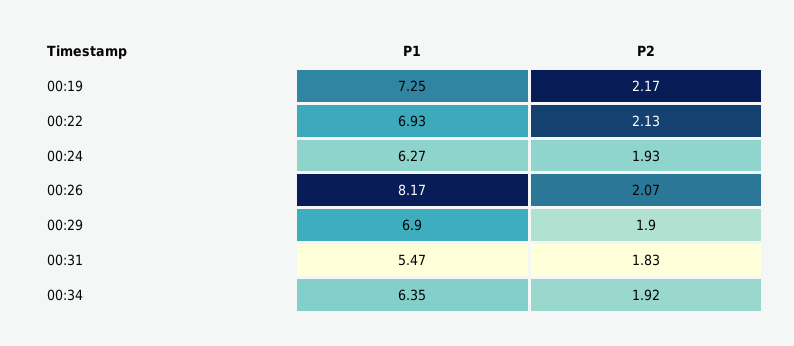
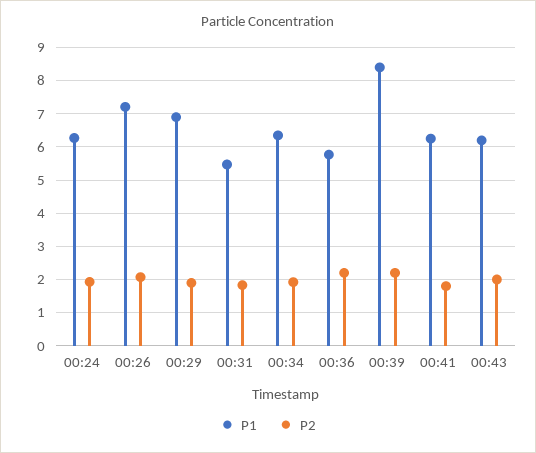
P1, 00:19: 7.25 -> none
P2, 00:19: 2.17 -> none
P1, 00:22: 6.93 -> none
P2, 00:22: 2.13 -> none
P1, 00:26: 8.17 -> 7.2
P1, 00:36: none -> 5.8
P2, 00:36: none -> 2.2
P1, 00:39: none -> 8.4
P2, 00:39: none -> 2.2
P1, 00:41: none -> 6.2
P2, 00:41: none -> 1.8
P1, 00:43: none -> 6.2
P2, 00:43: none -> 2

